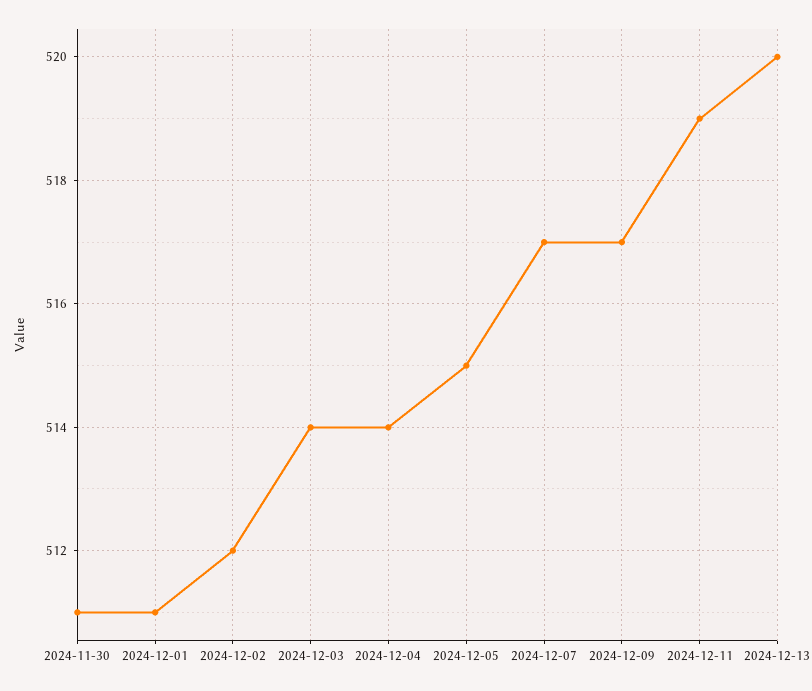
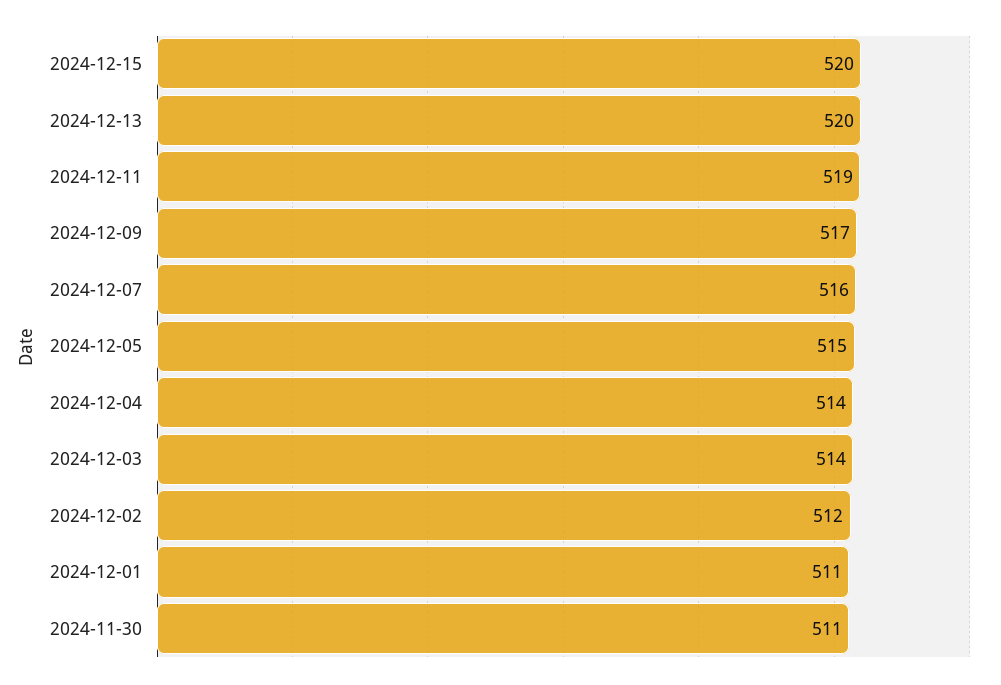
2024-12-07: 517 -> 516
2024-12-15: none -> 520

